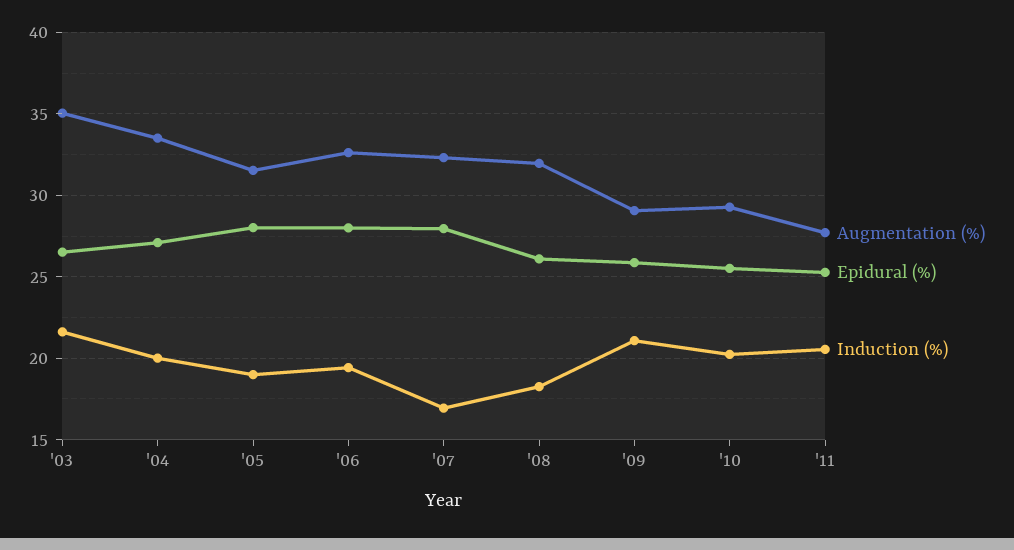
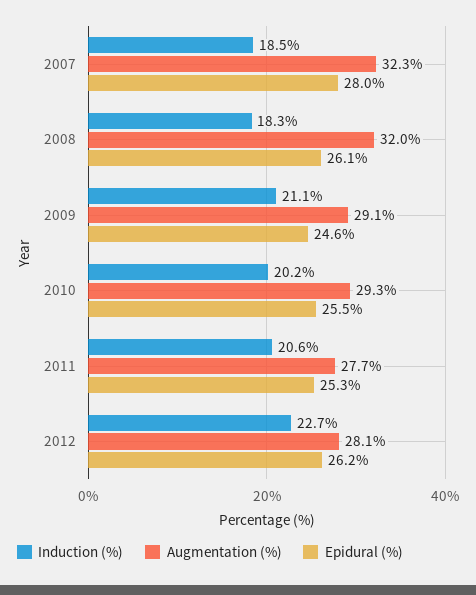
Augmentation (%), '03: 35 -> none
Epidural (%), '03: 26.5 -> none
Induction (%), '03: 21.5 -> none
Augmentation (%), '04: 33.5 -> none
Epidural (%), '04: 27 -> none
Induction (%), '04: 20 -> none
Augmentation (%), '05: 31.5 -> none
Epidural (%), '05: 28 -> none
Induction (%), '05: 19 -> none
Augmentation (%), '06: 32.5 -> none
Epidural (%), '06: 28 -> none
Induction (%), '06: 19.5 -> none
Induction (%), '07: 17 -> 18.5
Epidural (%), '09: 26 -> 24.6
Induction (%), 2012: none -> 22.7
Augmentation (%), 2012: none -> 28.1
Epidural (%), 2012: none -> 26.2

